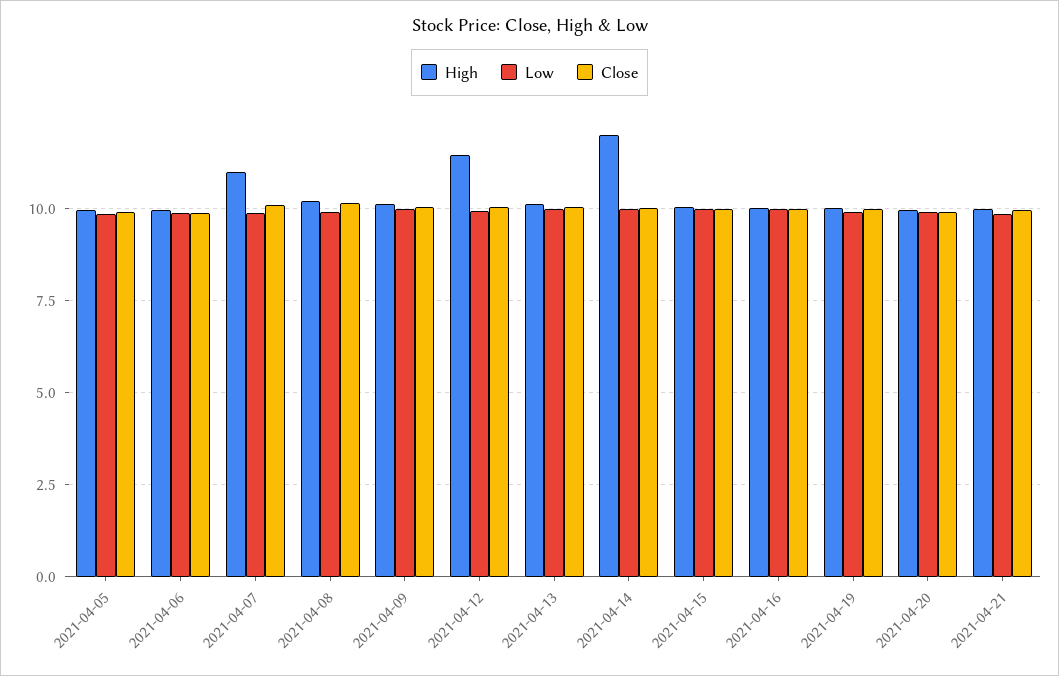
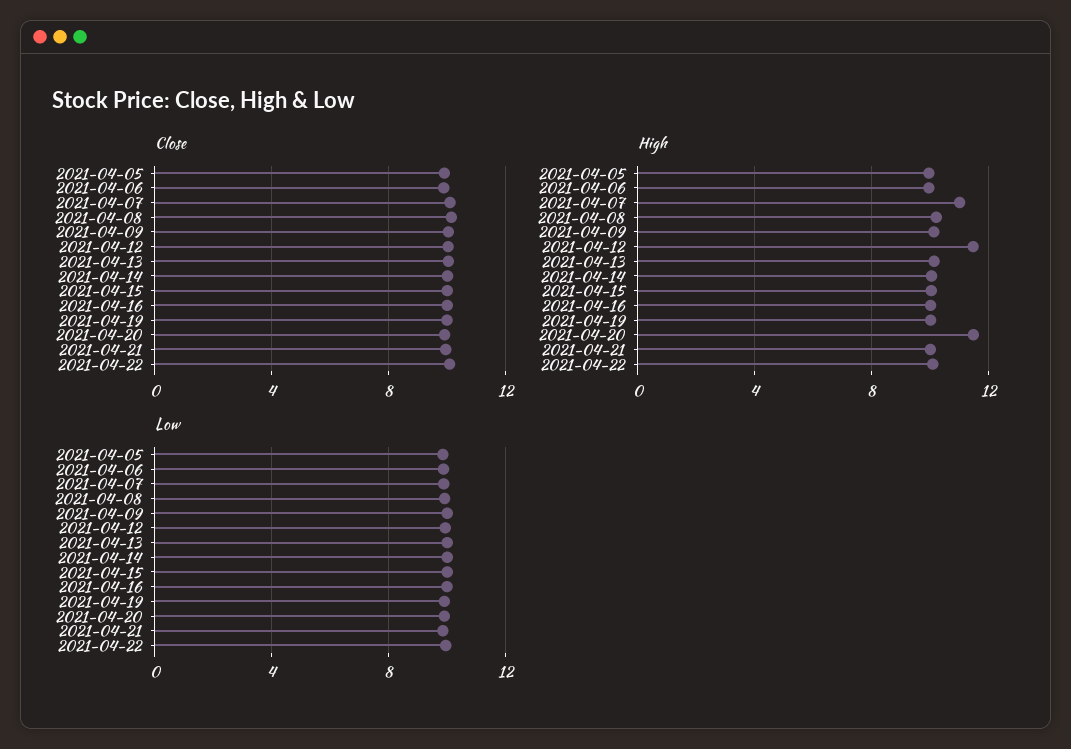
High, 2021-04-14: 12 -> 10
High, 2021-04-20: 10 -> 11.5
Close, 2021-04-22: none -> 10
High, 2021-04-22: none -> 10
Low, 2021-04-22: none -> 10

